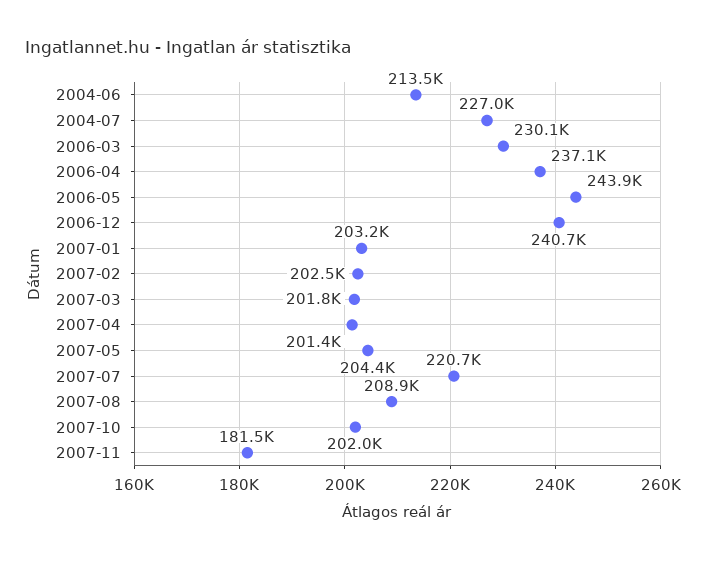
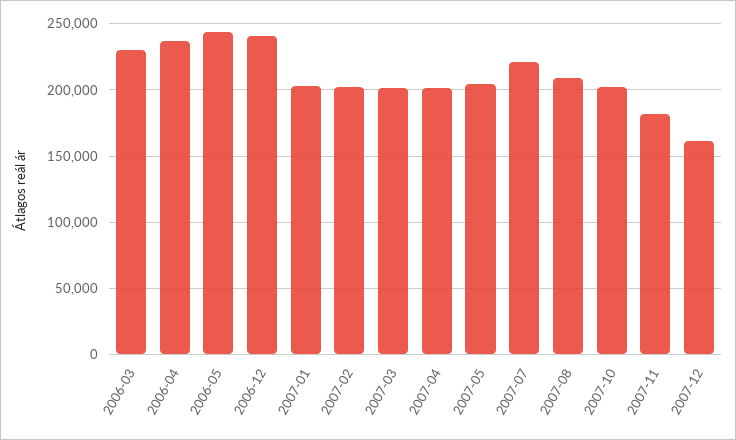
2004-06: 213500 -> none
2004-07: 227000 -> none
2007-12: none -> 160000

